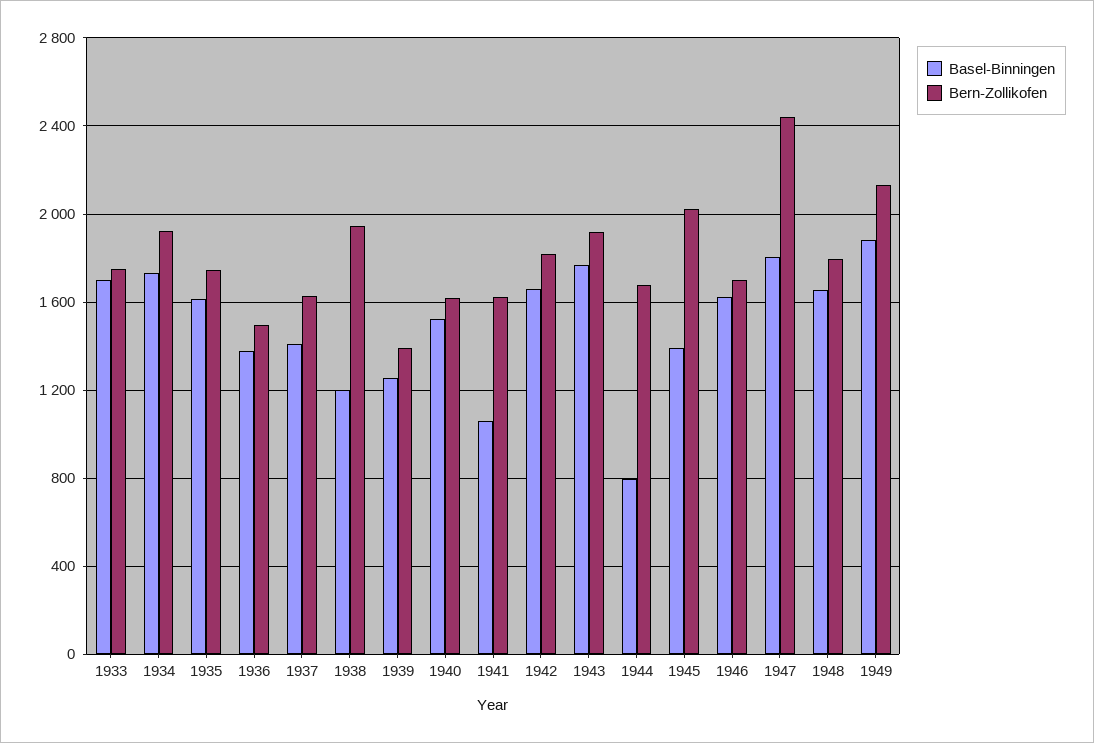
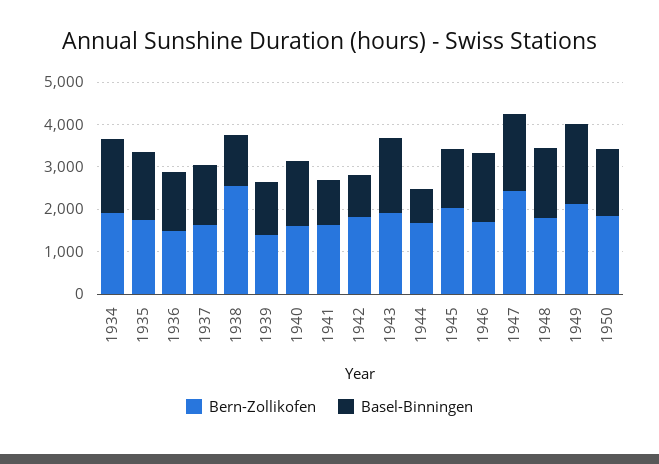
Basel-Binningen, 1933: 1700 -> none
Bern-Zollikofen, 1933: 1750 -> none
Bern-Zollikofen, 1938: 1950 -> 2600
Basel-Binningen, 1942: 1650 -> 1000
Bern-Zollikofen, 1950: none -> 1800
Basel-Binningen, 1950: none -> 1600

